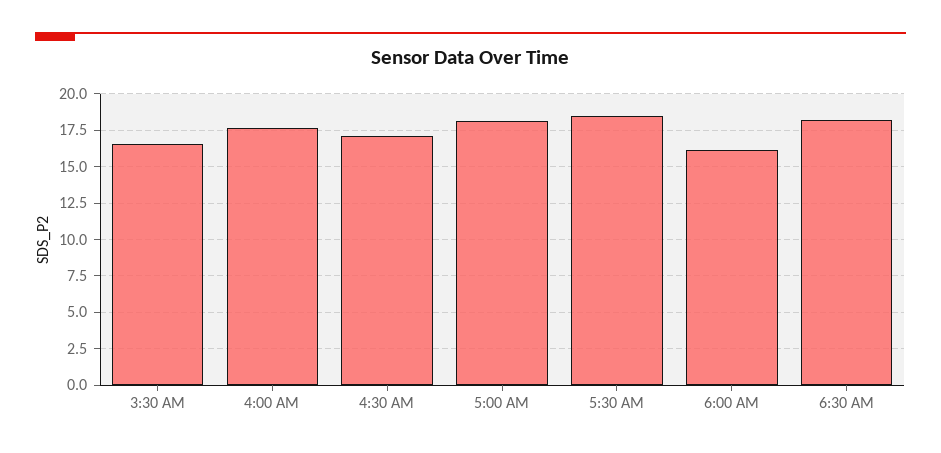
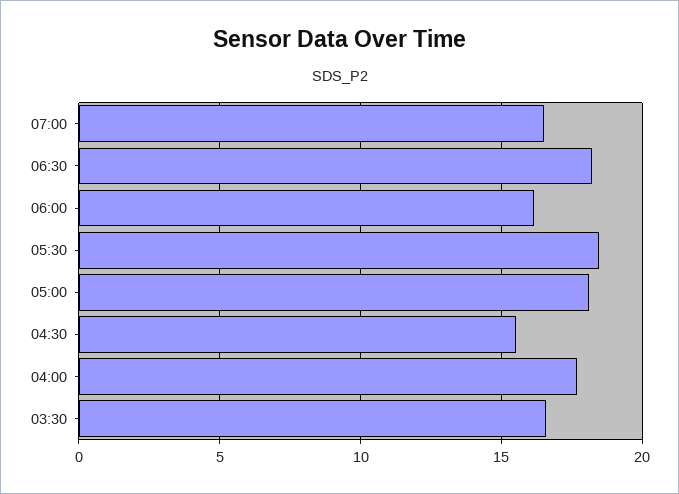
4:30 AM: 17 -> 15.5
07:00: none -> 16.5

